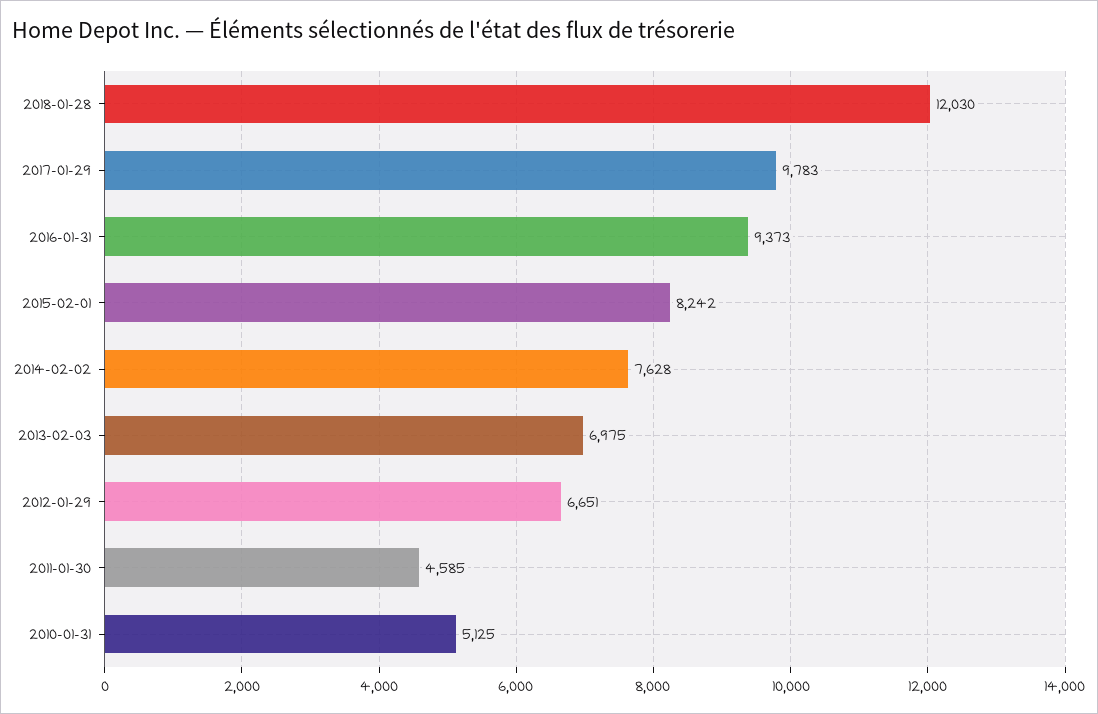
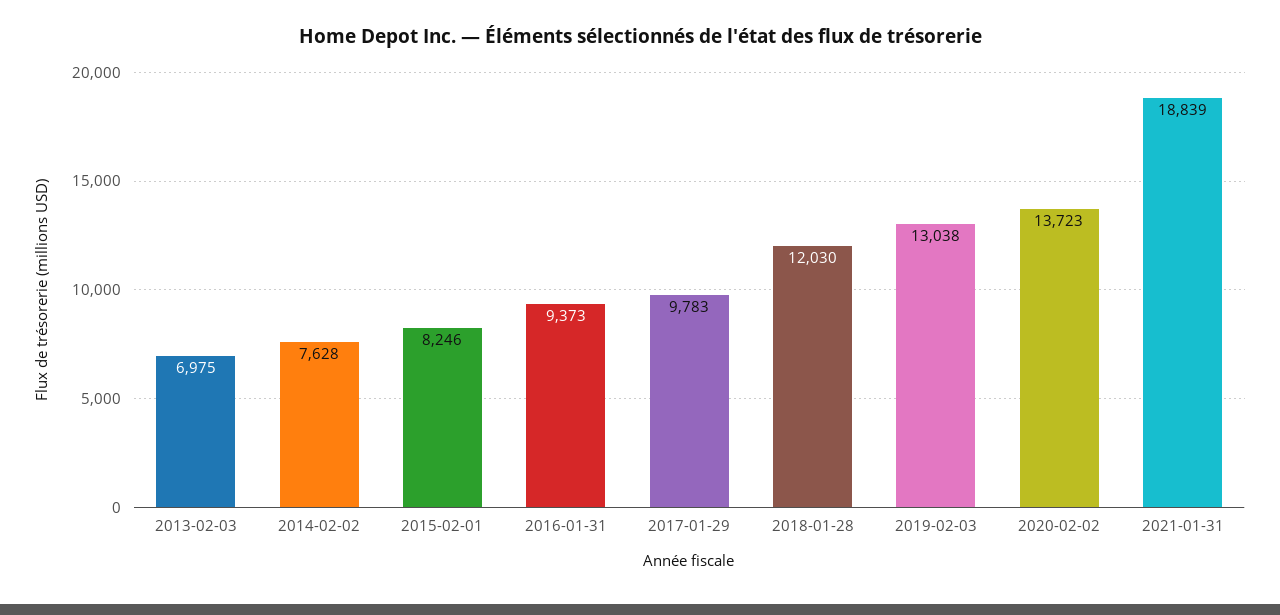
2015-02-01: 8242 -> 8246
2012-01-29: 6651 -> none
2011-01-30: 4585 -> none
2010-01-31: 5125 -> none
2019-02-03: none -> 13038
2020-02-02: none -> 13723
2021-01-31: none -> 18839

